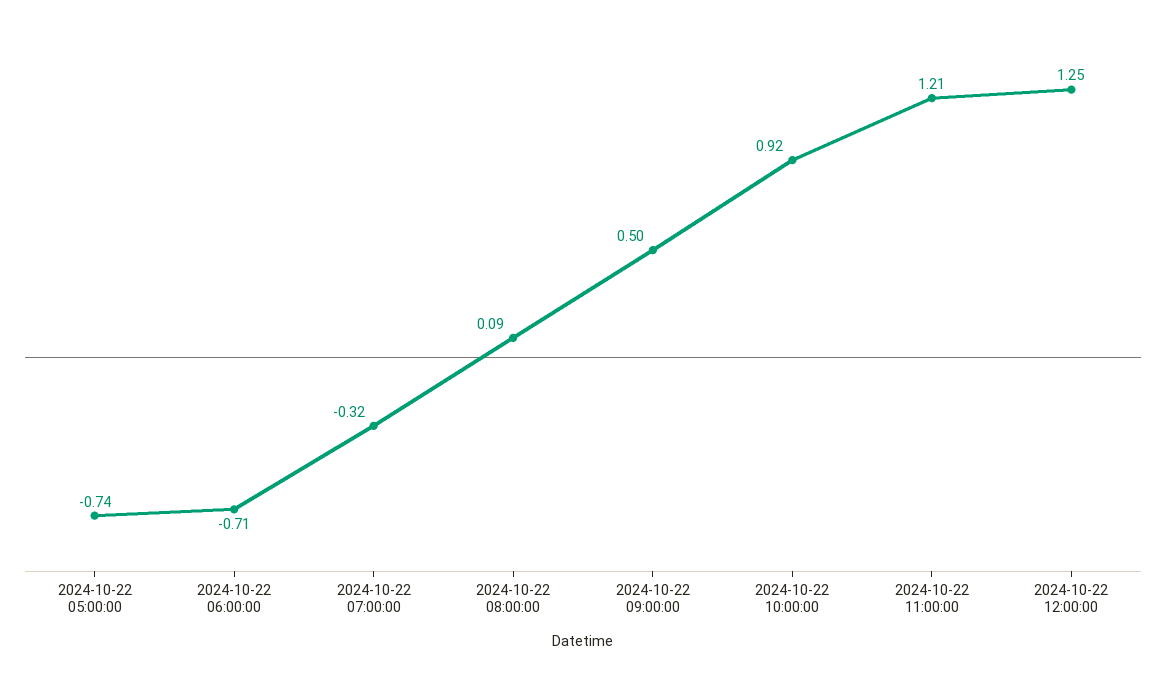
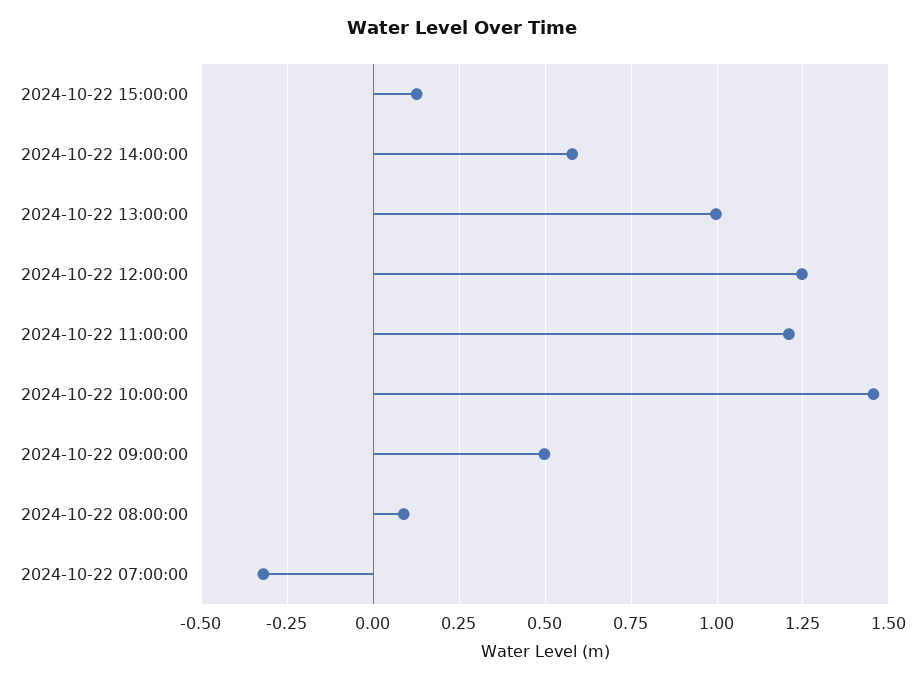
2024-10-22 05:00:00: -0.74 -> none
2024-10-22 06:00:00: -0.71 -> none
2024-10-22 10:00:00: 0.92 -> 1.45
2024-10-22 15:00:00: none -> 0.125
2024-10-22 14:00:00: none -> 0.575
2024-10-22 13:00:00: none -> 1

